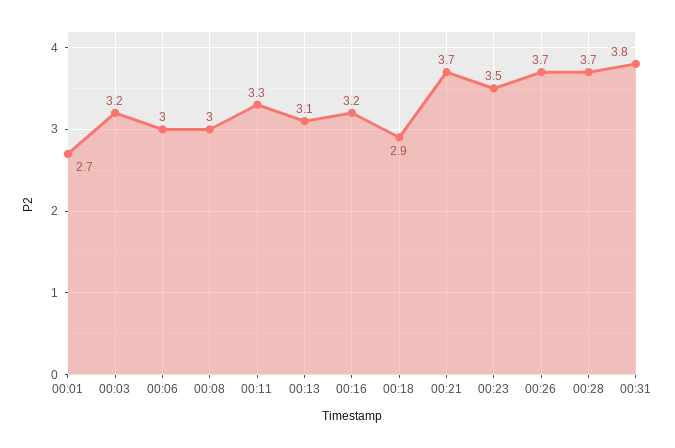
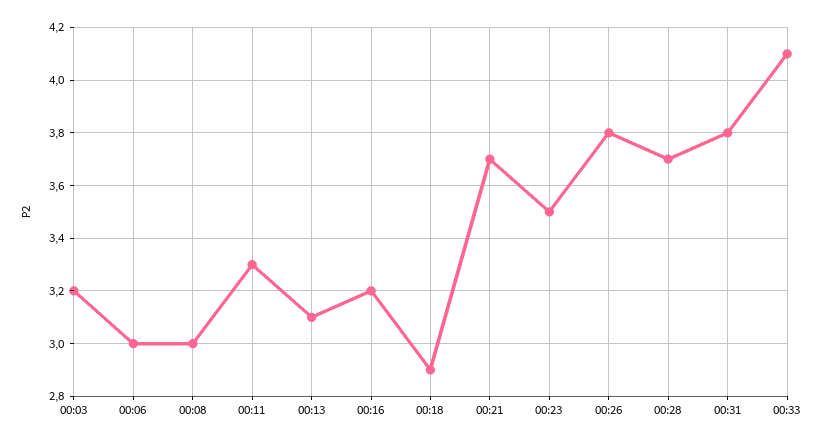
00:01: 2.7 -> none
00:26: 3.7 -> 3.8
00:33: none -> 4.1

